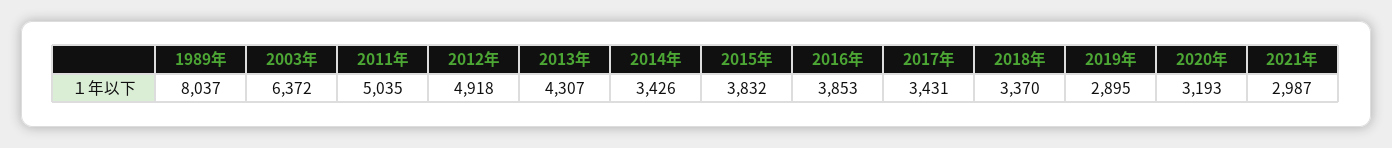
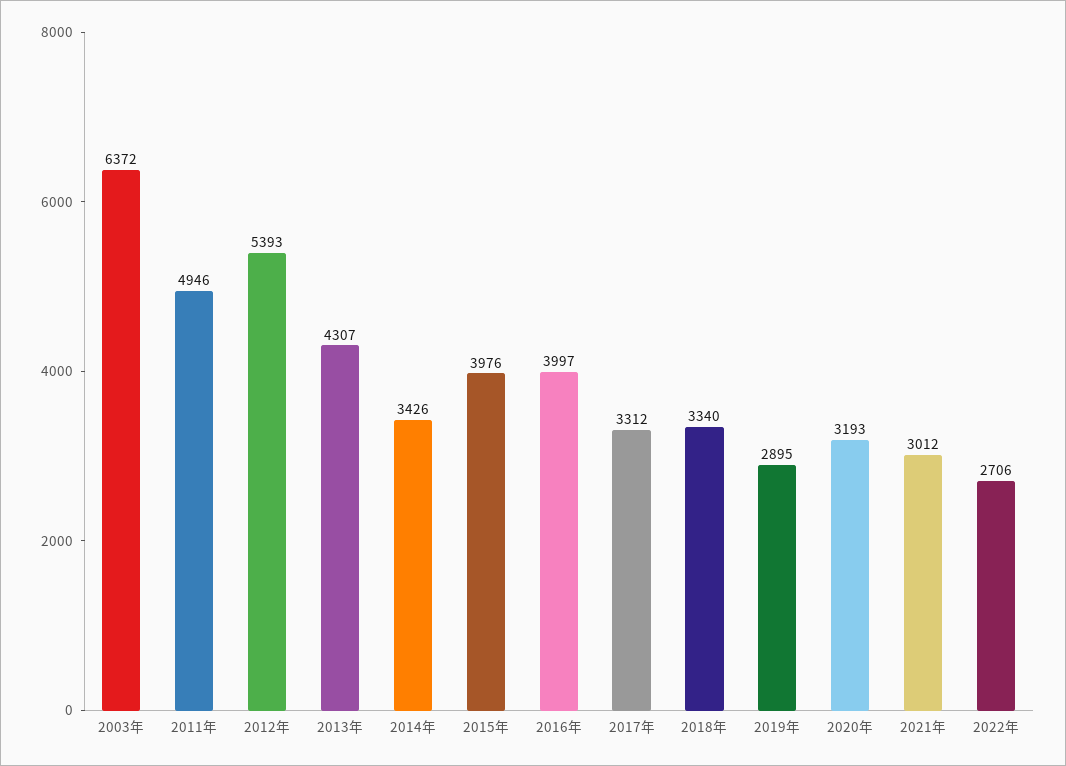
1989年: 8037 -> none
2011年: 5035 -> 4946
2012年: 4918 -> 5393
2015年: 3832 -> 3976
2016年: 3853 -> 3997
2017年: 3431 -> 3312
2018年: 3370 -> 3340
2021年: 2987 -> 3012
2022年: none -> 2706

